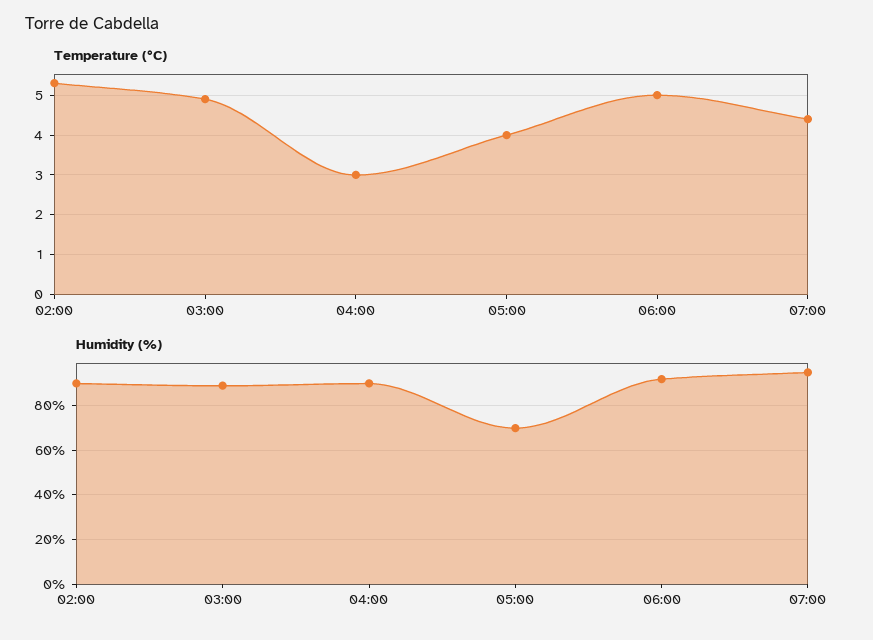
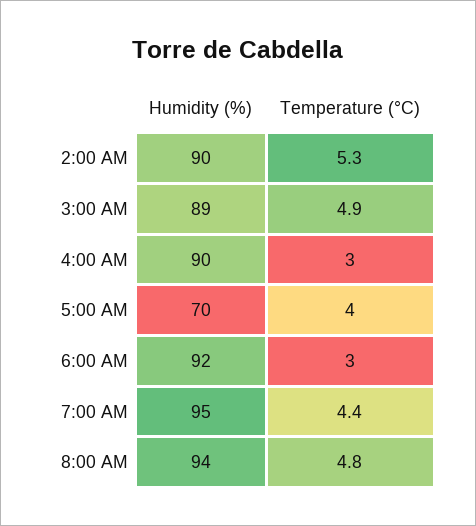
Temperature (°C), 06:00: 5 -> 3
Humidity (%), 8:00 AM: none -> 94
Temperature (°C), 8:00 AM: none -> 4.8

